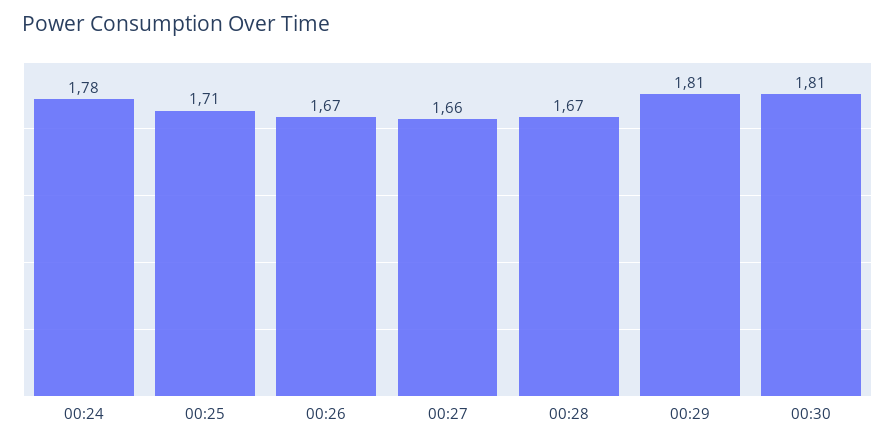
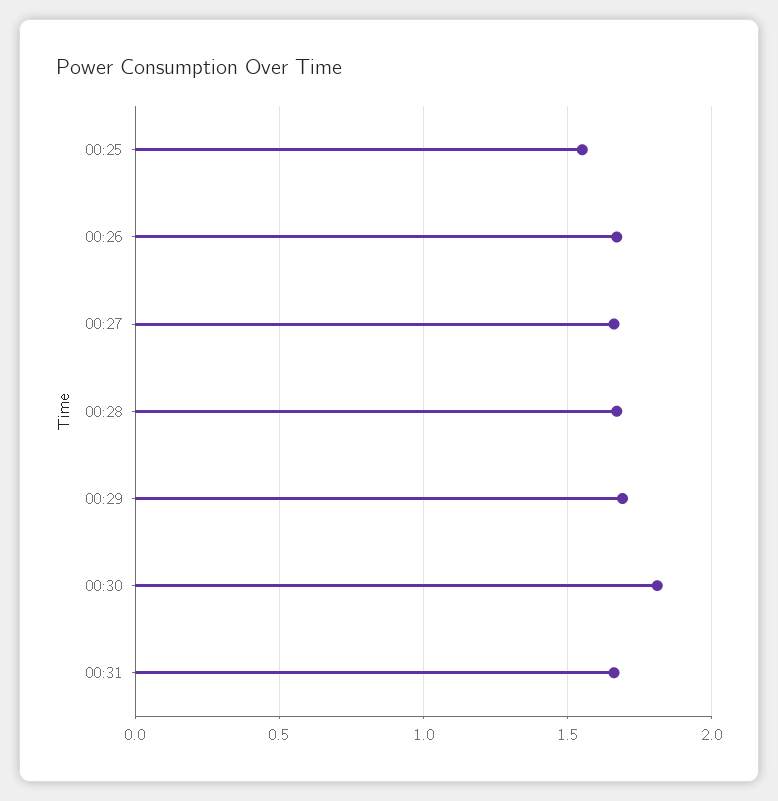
00:24: 1.78 -> none
00:25: 1.71 -> 1.55
00:29: 1.81 -> 1.7
00:31: none -> 1.65

